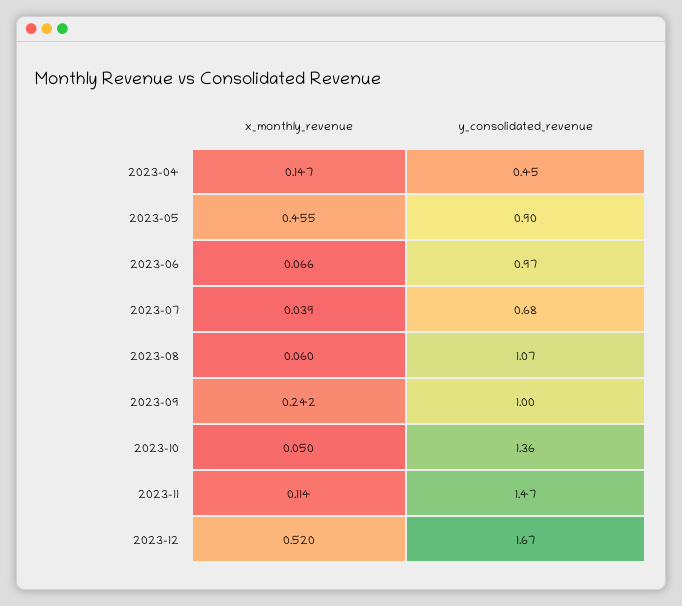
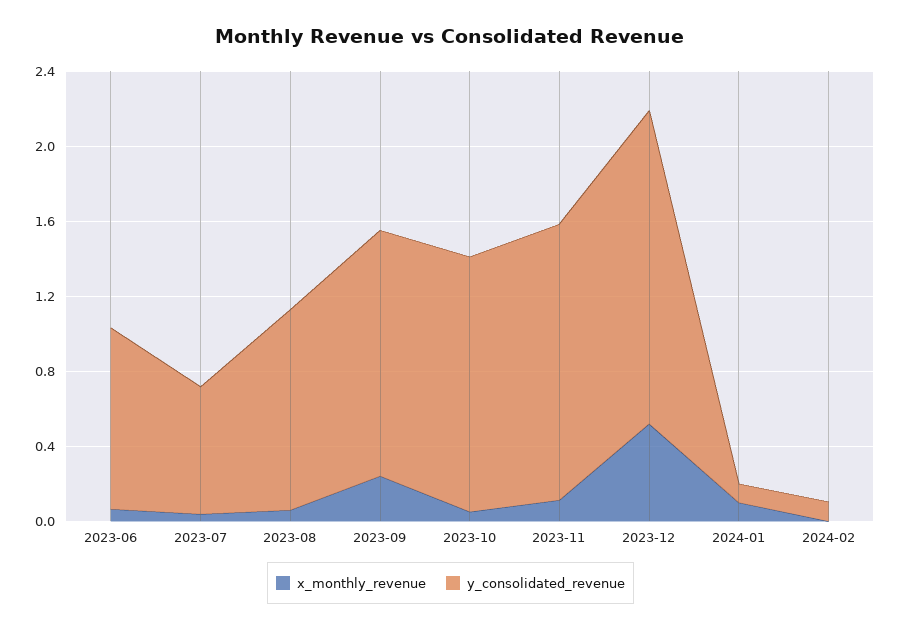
x_monthly_revenue, 2023-04: 0.147 -> none
y_consolidated_revenue, 2023-04: 0.45 -> none
x_monthly_revenue, 2023-05: 0.455 -> none
y_consolidated_revenue, 2023-05: 0.9 -> none
y_consolidated_revenue, 2023-09: 1 -> 1.3
x_monthly_revenue, 2024-01: none -> 0.1
y_consolidated_revenue, 2024-01: none -> 0.1
x_monthly_revenue, 2024-02: none -> 0
y_consolidated_revenue, 2024-02: none -> 0.1

